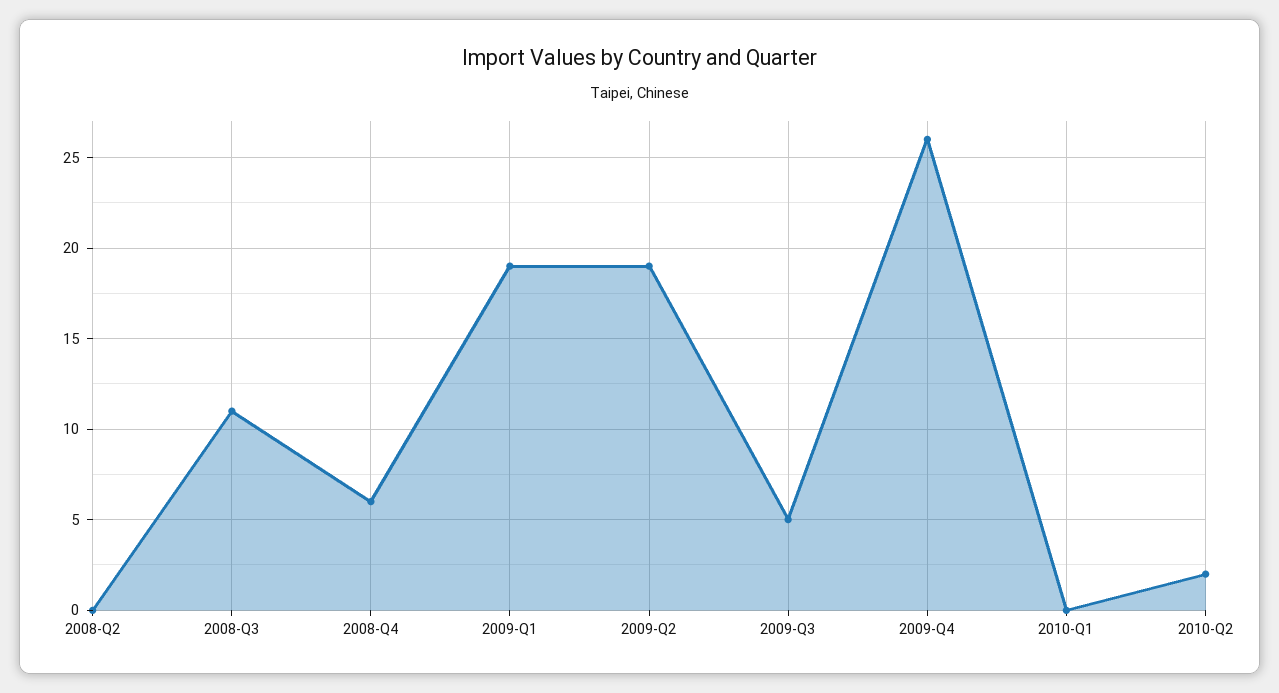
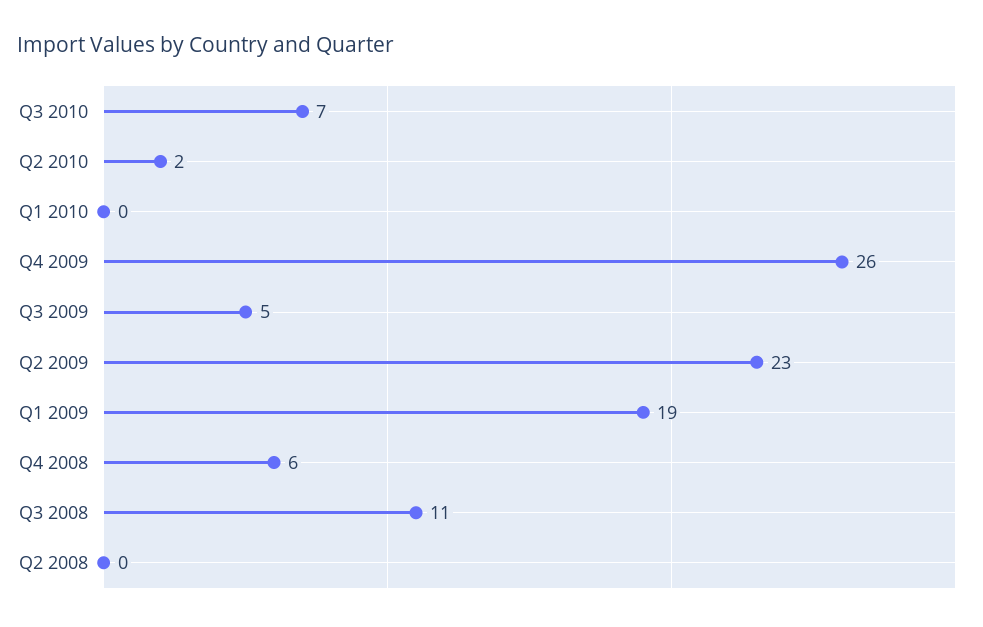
2009-Q2: 19 -> 23
Q3 2010: none -> 7

